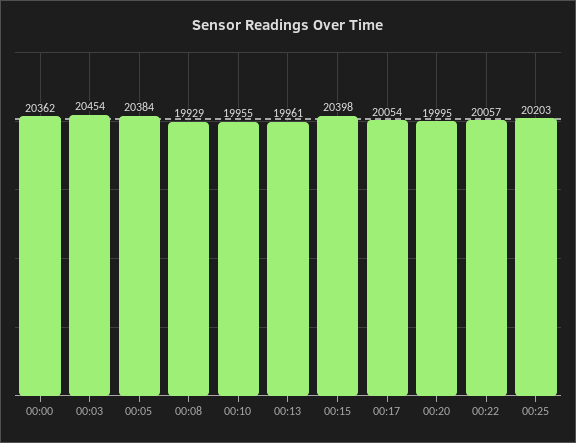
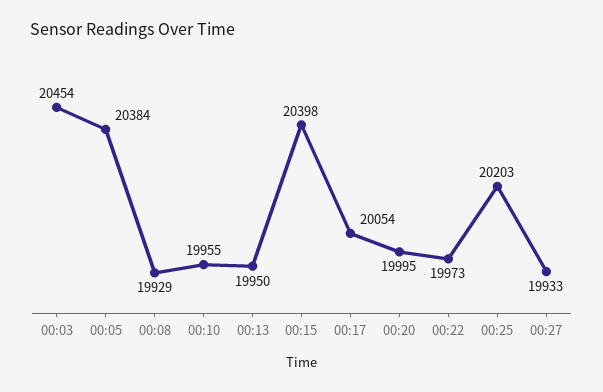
00:00: 20362 -> none
00:13: 19961 -> 19950
00:22: 20057 -> 19973
00:27: none -> 19933

